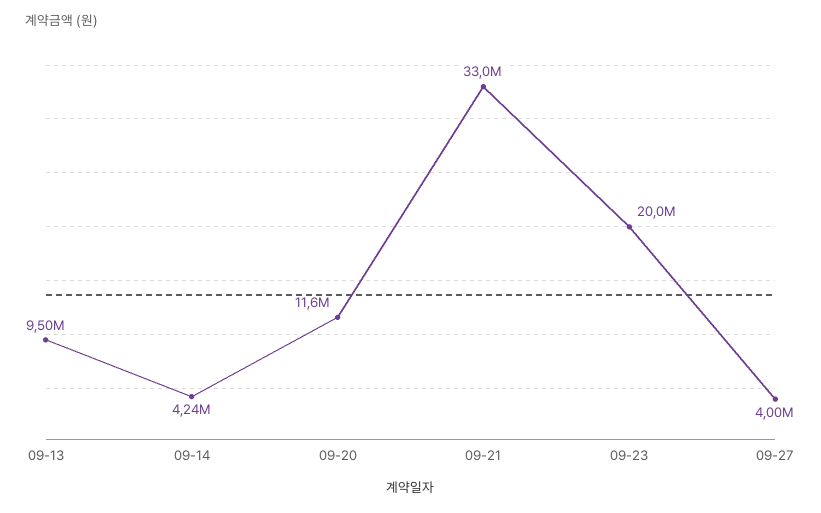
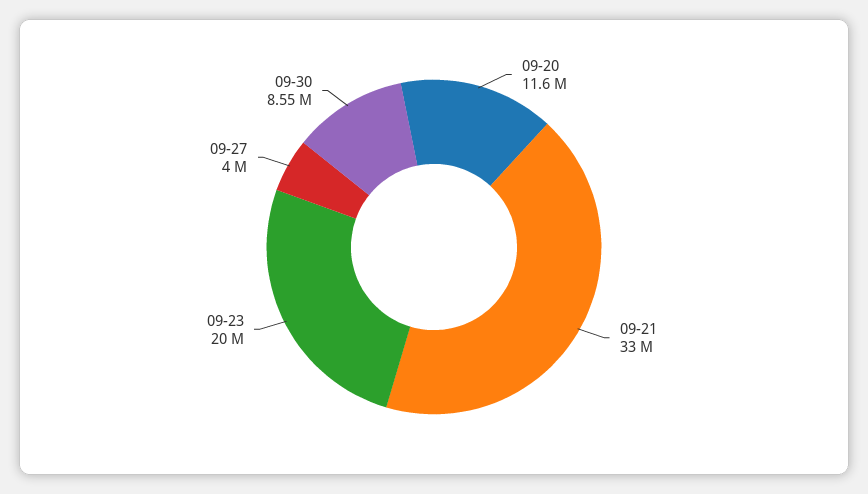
09-13: 9500000 -> none
09-14: 4240000 -> none
09-30: none -> 8550000

